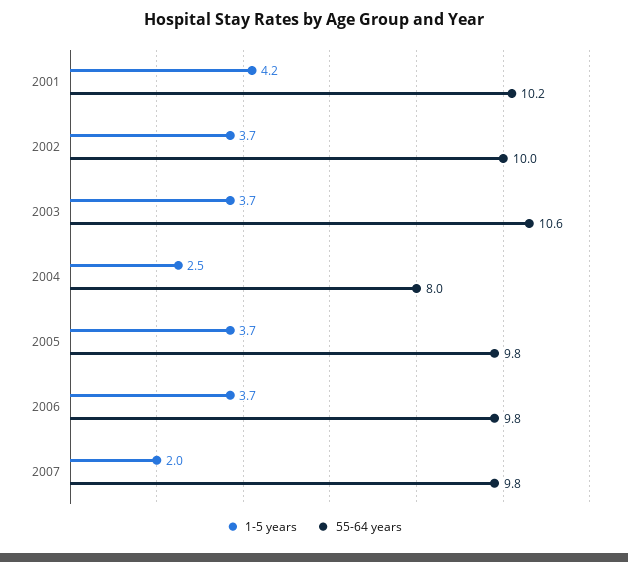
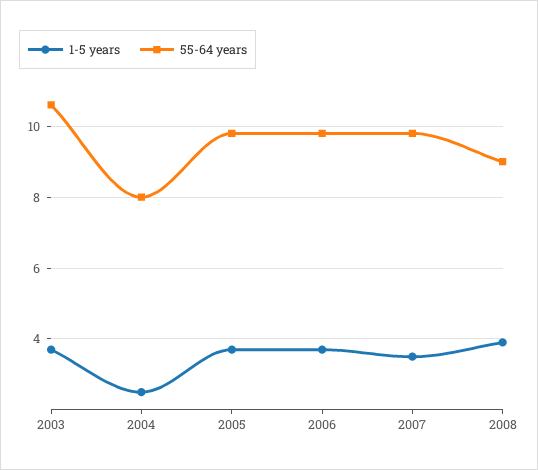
1-5 years, 2001: 4.2 -> none
55-64 years, 2001: 10.2 -> none
1-5 years, 2002: 3.7 -> none
55-64 years, 2002: 10 -> none
1-5 years, 2007: 2 -> 3.5
1-5 years, 2008: none -> 4
55-64 years, 2008: none -> 9

